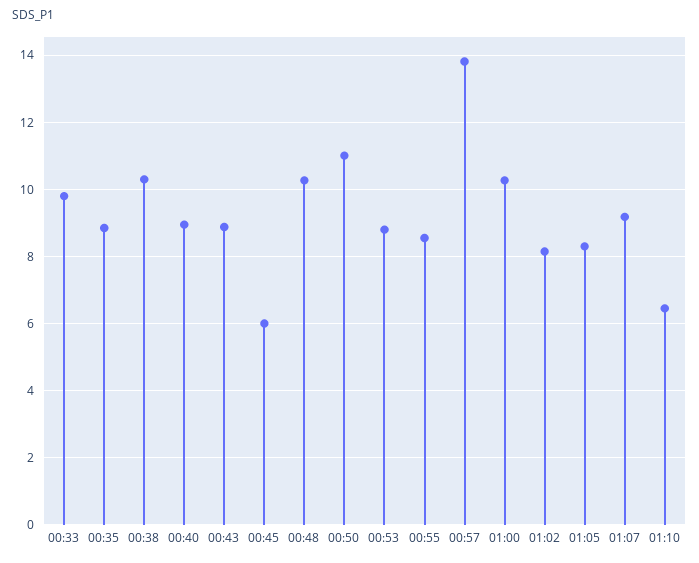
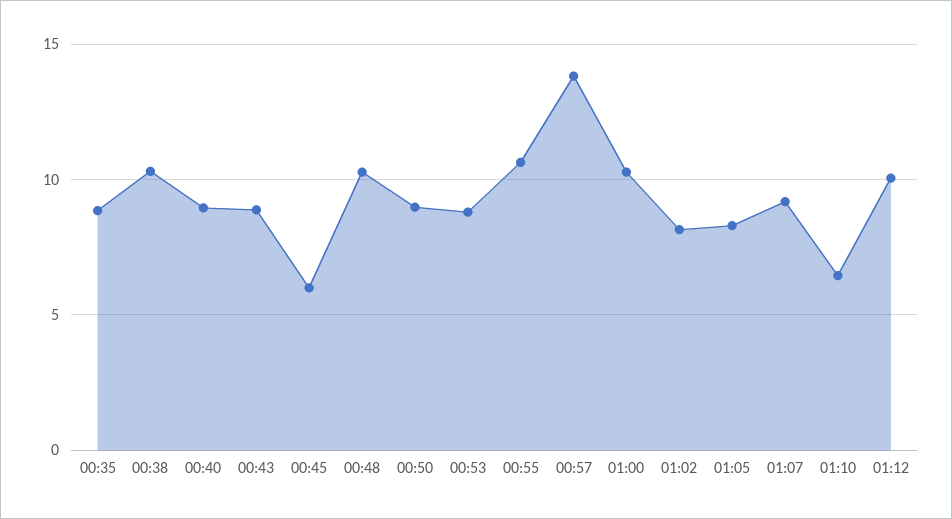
00:33: 9.8 -> none
00:50: 11 -> 9
00:55: 8.6 -> 10.5
01:12: none -> 10

